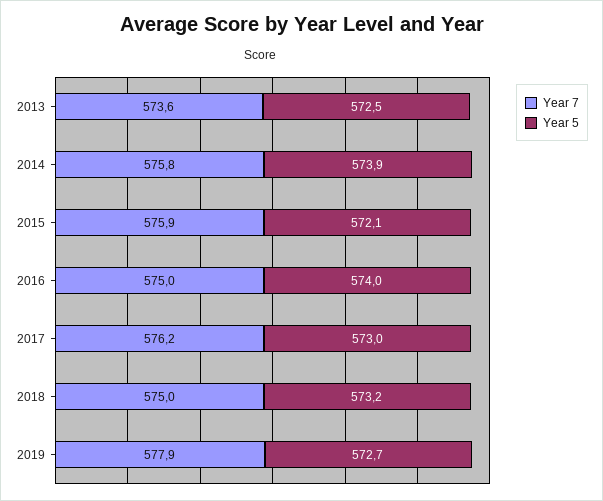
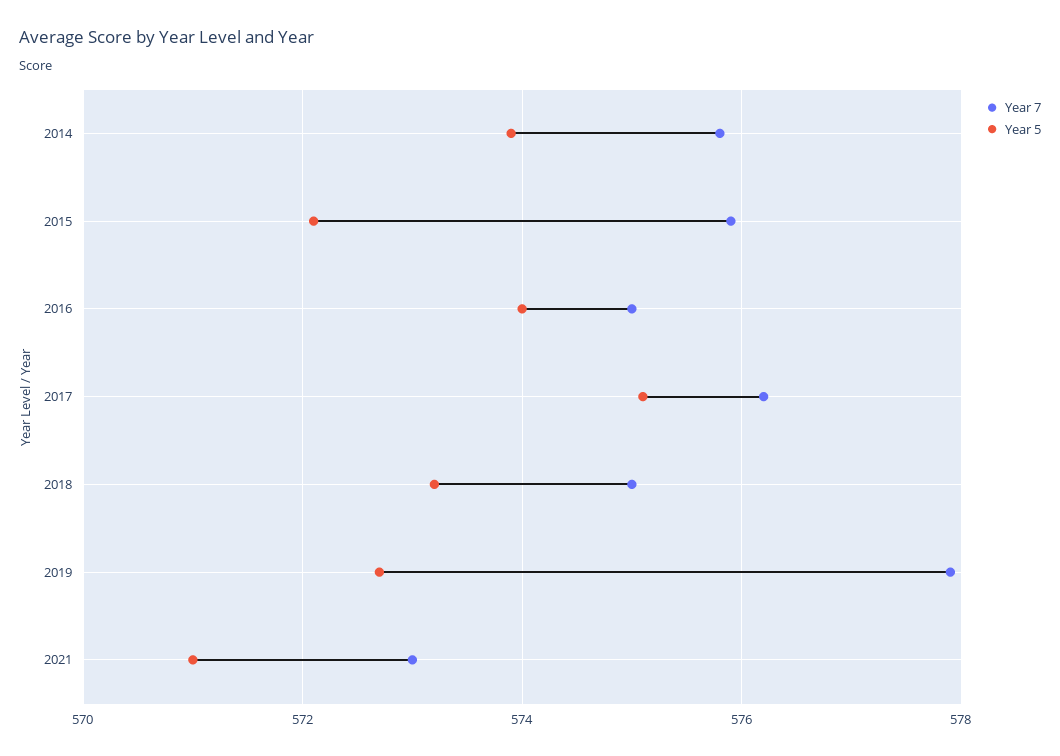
Year 7, 2013: 573.6 -> none
Year 5, 2013: 572.5 -> none
Year 5, 2017: 573 -> 575
Year 7, 2021: none -> 573
Year 5, 2021: none -> 571

